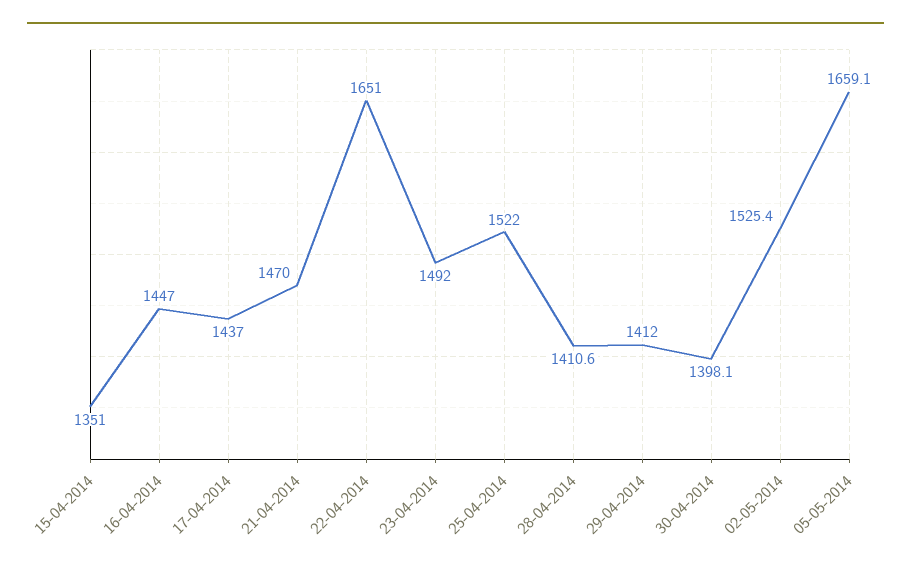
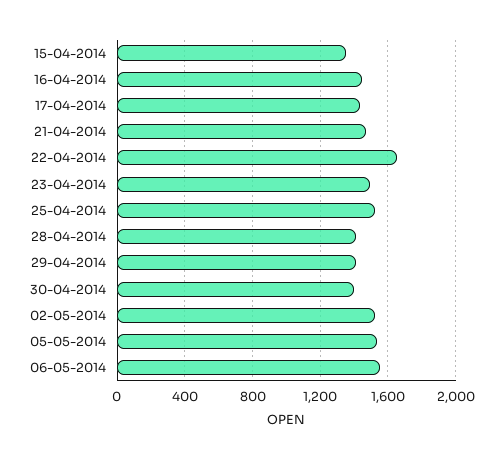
05-05-2014: 1659.1 -> 1550
06-05-2014: none -> 1550

